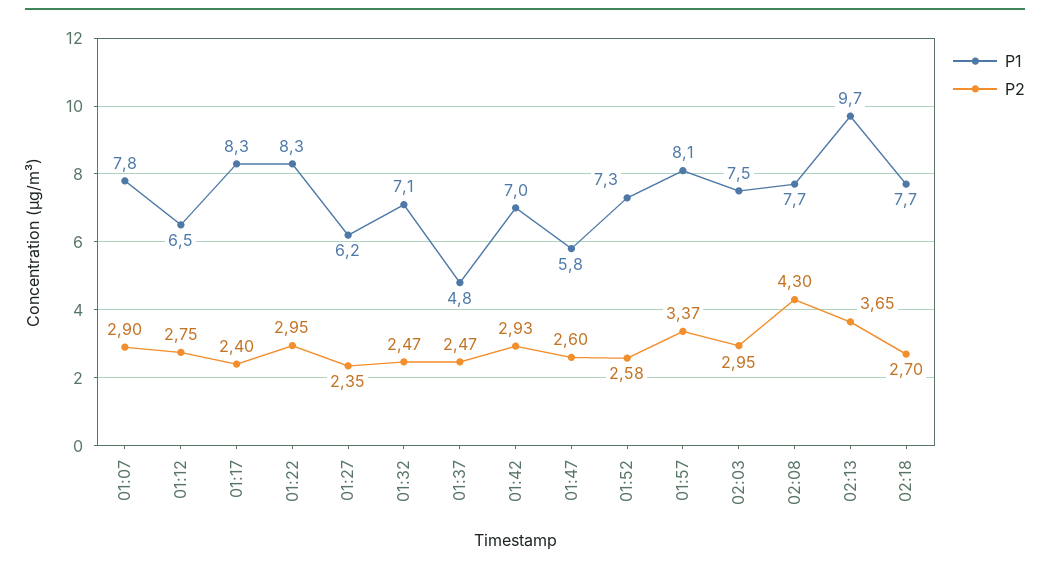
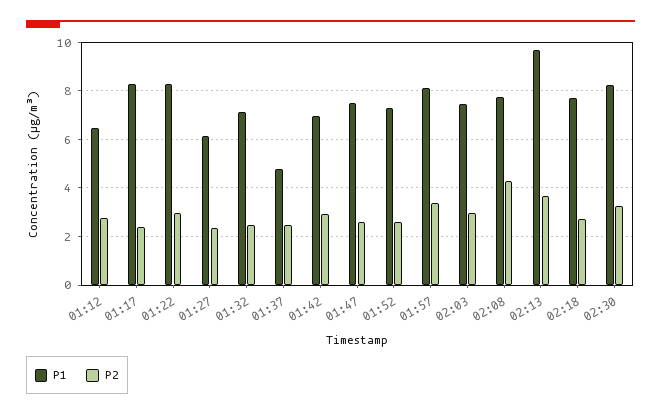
P1, 01:07: 7.8 -> none
P2, 01:07: 2.9 -> none
P1, 01:47: 5.8 -> 7.5
P1, 02:30: none -> 8.25
P2, 02:30: none -> 3.25

